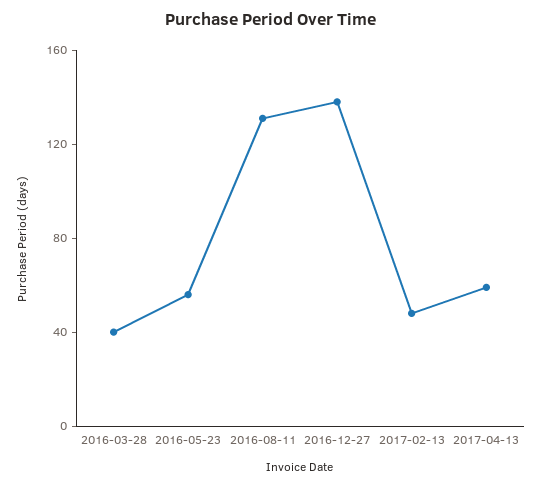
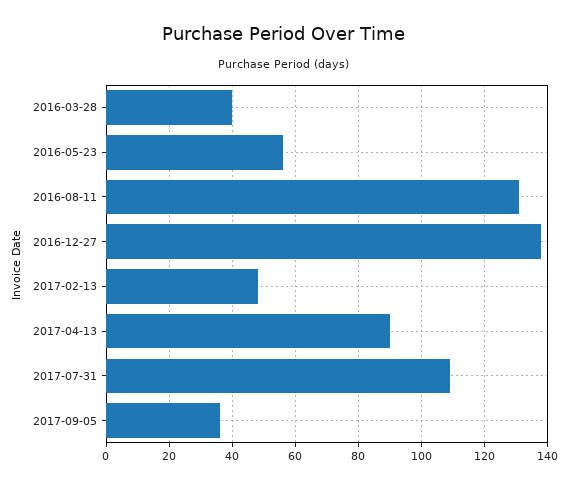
2017-04-13: 60 -> 90
2017-07-31: none -> 110
2017-09-05: none -> 35

